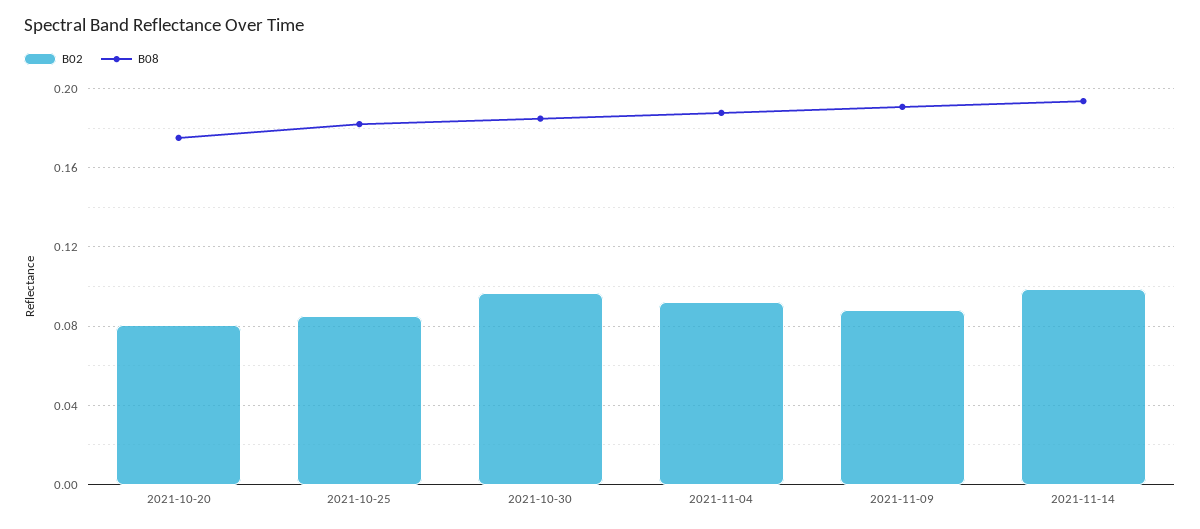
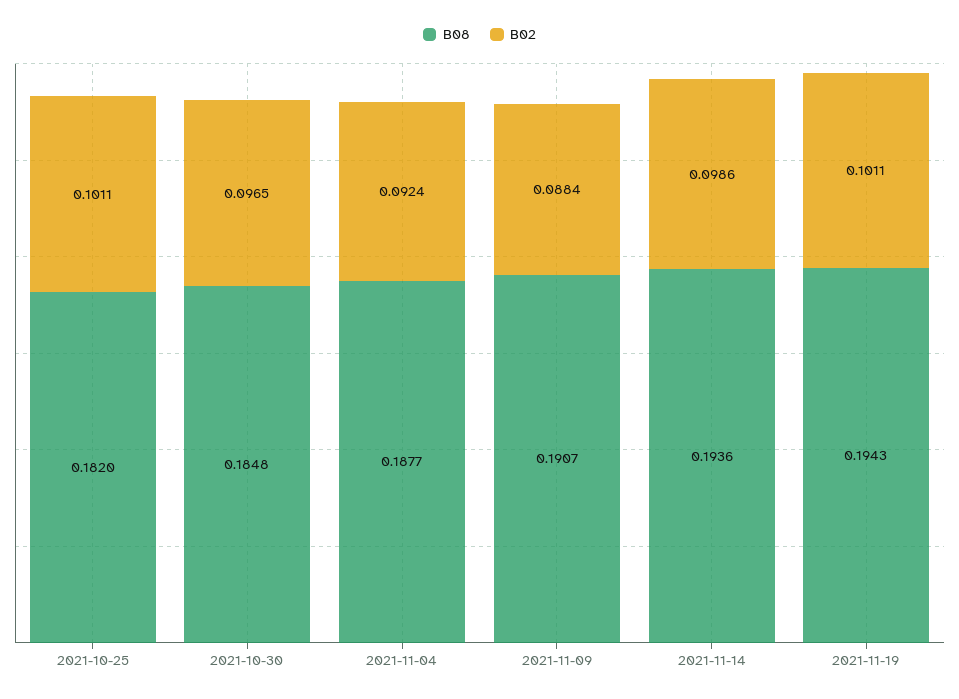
B02, 2021-10-20: 0.08 -> none
B08, 2021-10-20: 0.175 -> none
B02, 2021-10-25: 0.085 -> 0.1011
B08, 2021-11-19: none -> 0.1943
B02, 2021-11-19: none -> 0.1011

